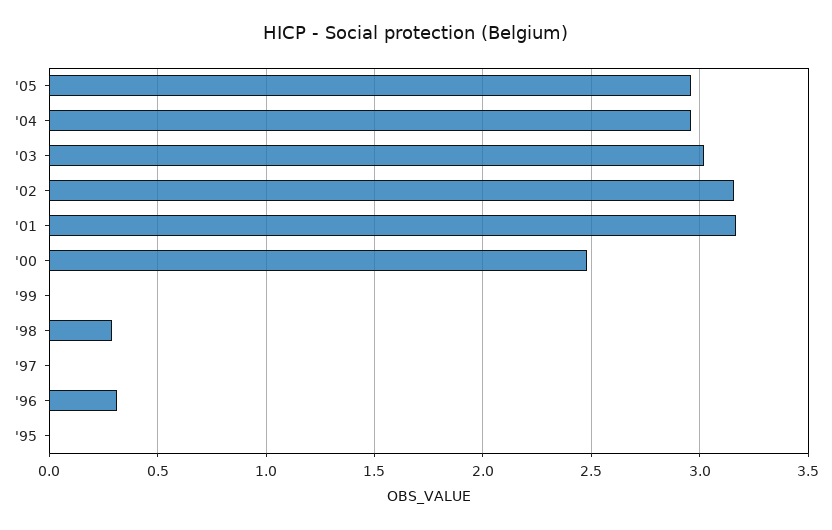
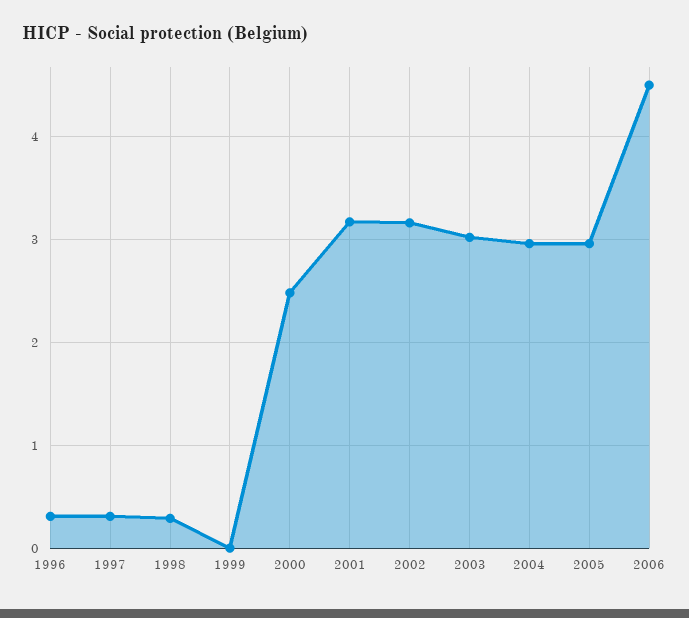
'97: 0 -> 0.3
'95: 0 -> none
2006: none -> 4.5

